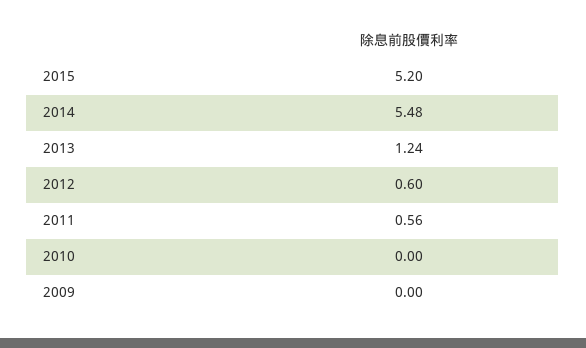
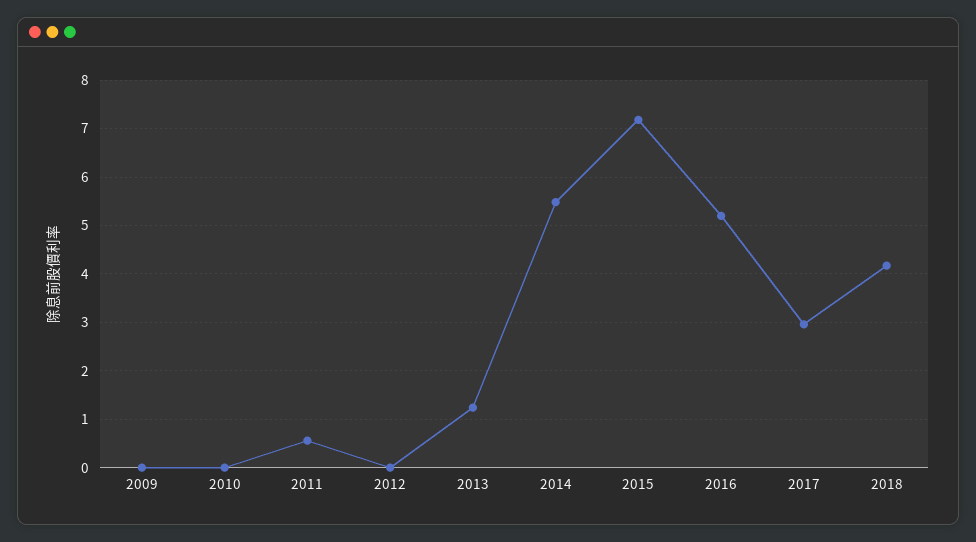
2015: 5.2 -> 7.2
2012: 0.6 -> 0
2016: none -> 5.2
2017: none -> 3
2018: none -> 4.2

